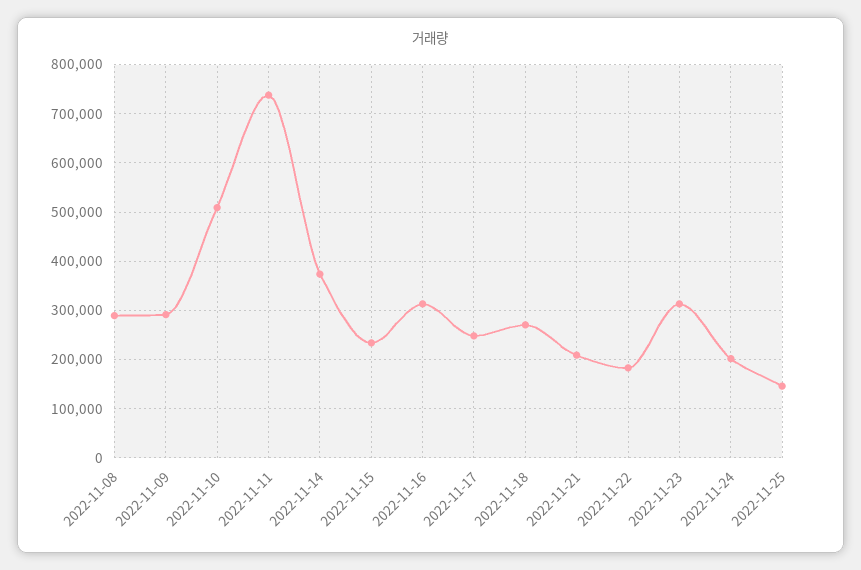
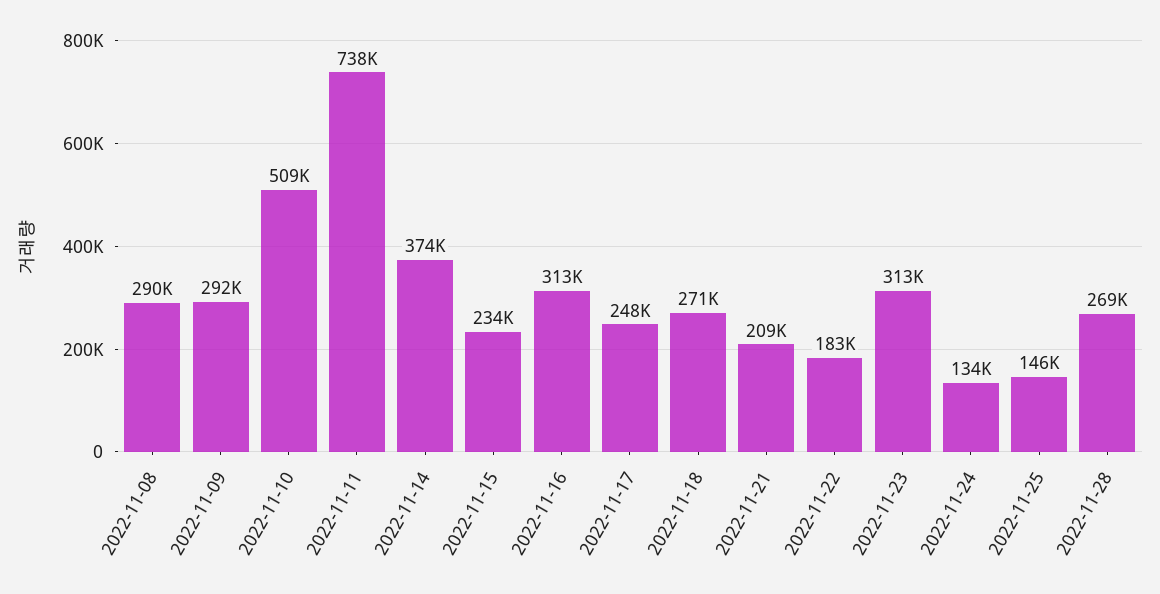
2022-11-24: 200000 -> 134000
2022-11-28: none -> 269000

